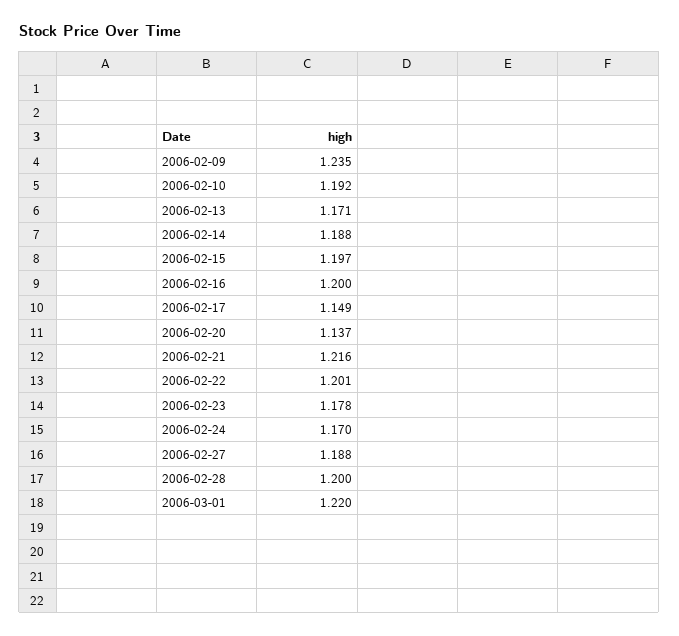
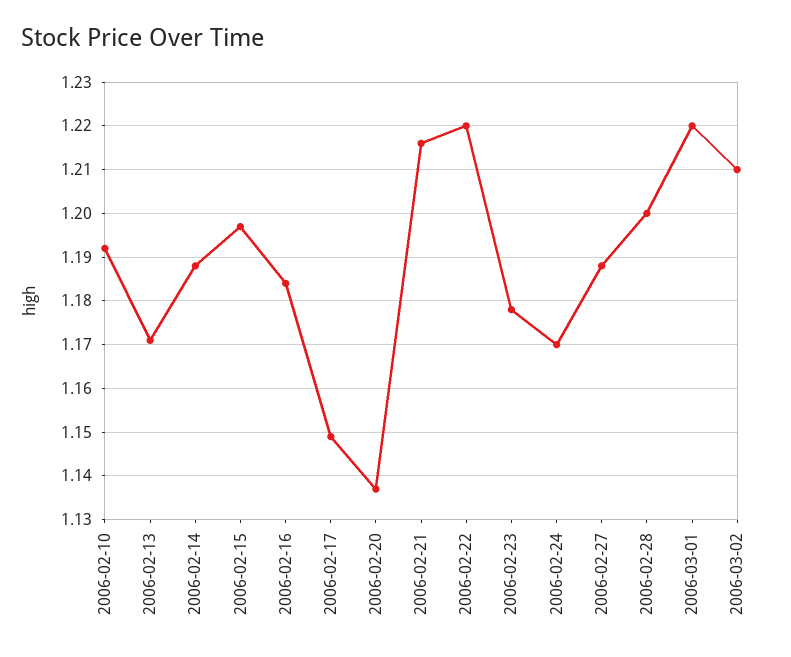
2006-02-09: 1.235 -> none
2006-02-16: 1.2 -> 1.185
2006-02-22: 1.201 -> 1.22
2006-03-02: none -> 1.21

